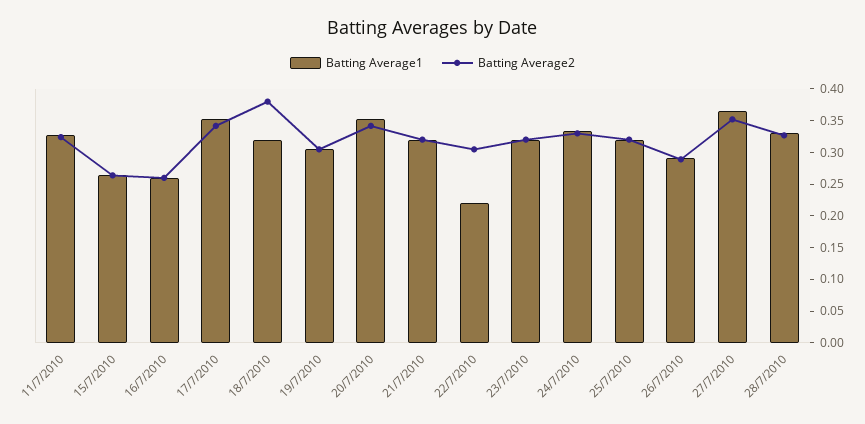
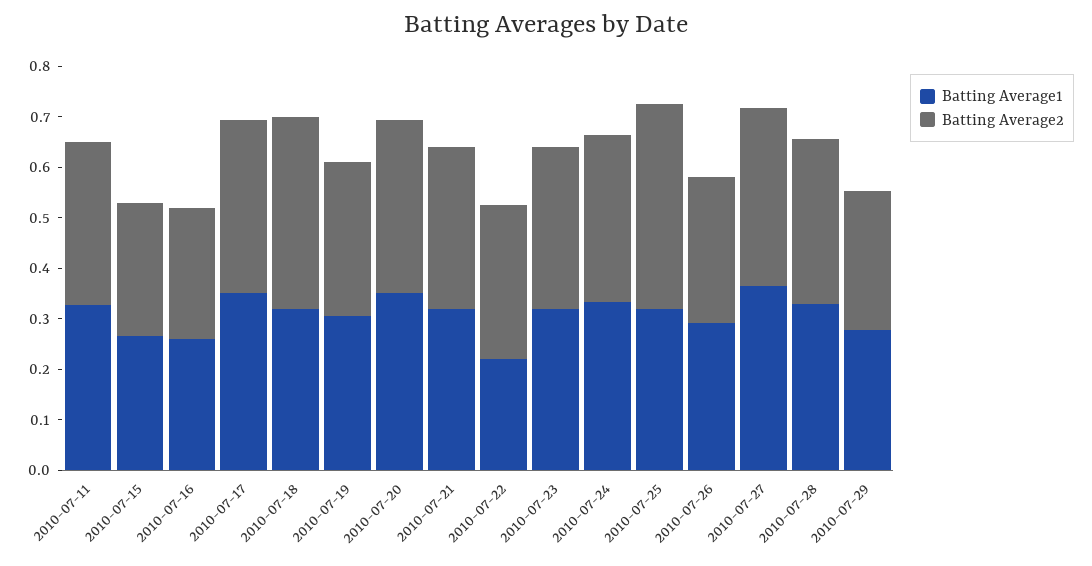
Batting Average2, 25/7/2010: 0.325 -> 0.4
Batting Average1, 2010-07-29: none -> 0.28
Batting Average2, 2010-07-29: none -> 0.28

